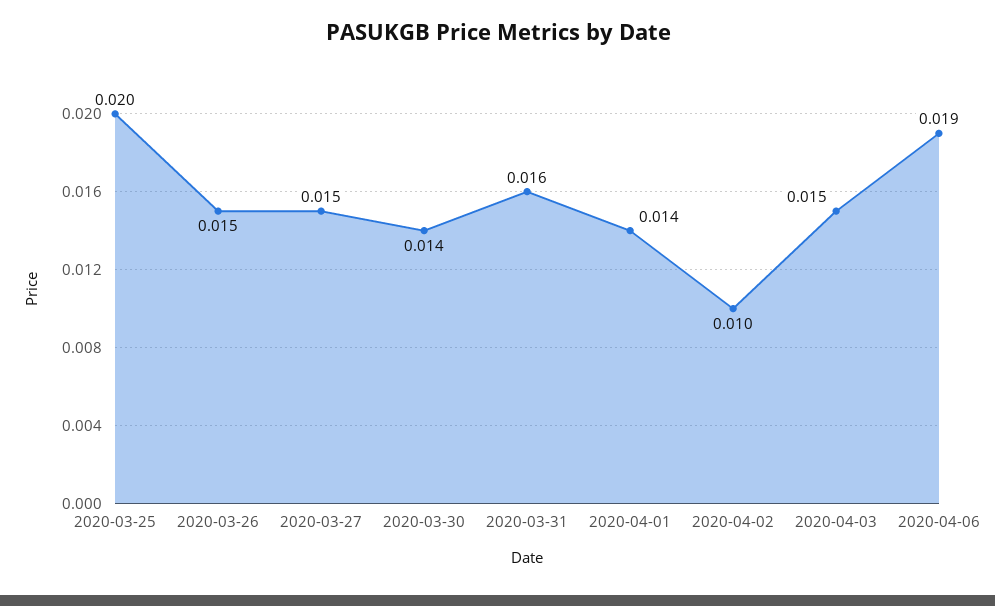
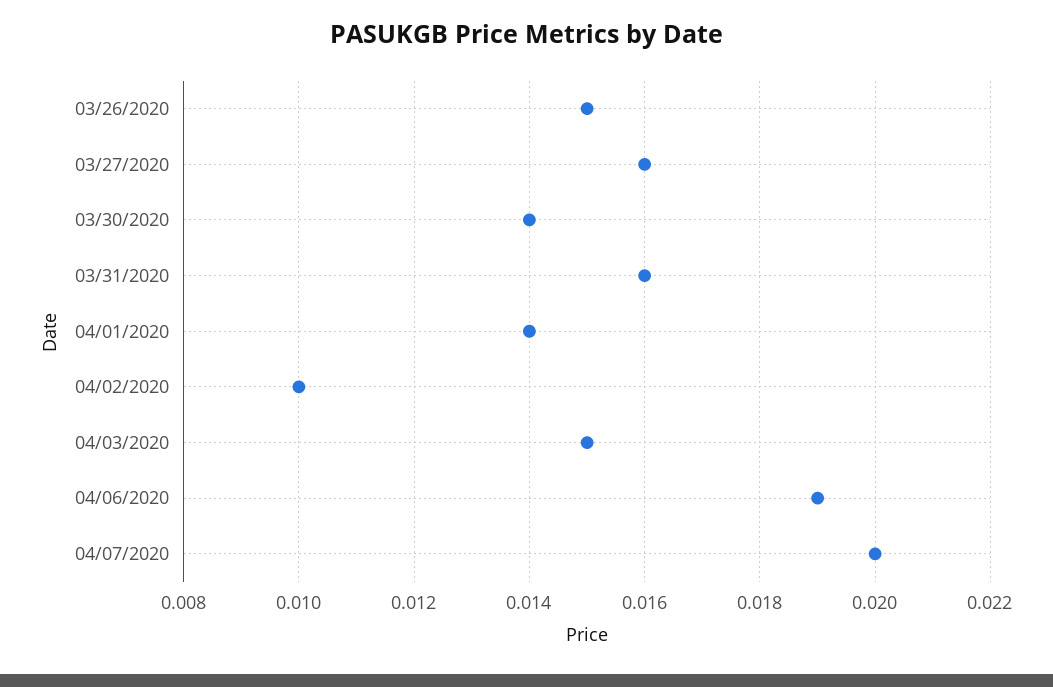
2020-03-25: 0.02 -> none
2020-03-27: 0.015 -> 0.016
04/07/2020: none -> 0.02

